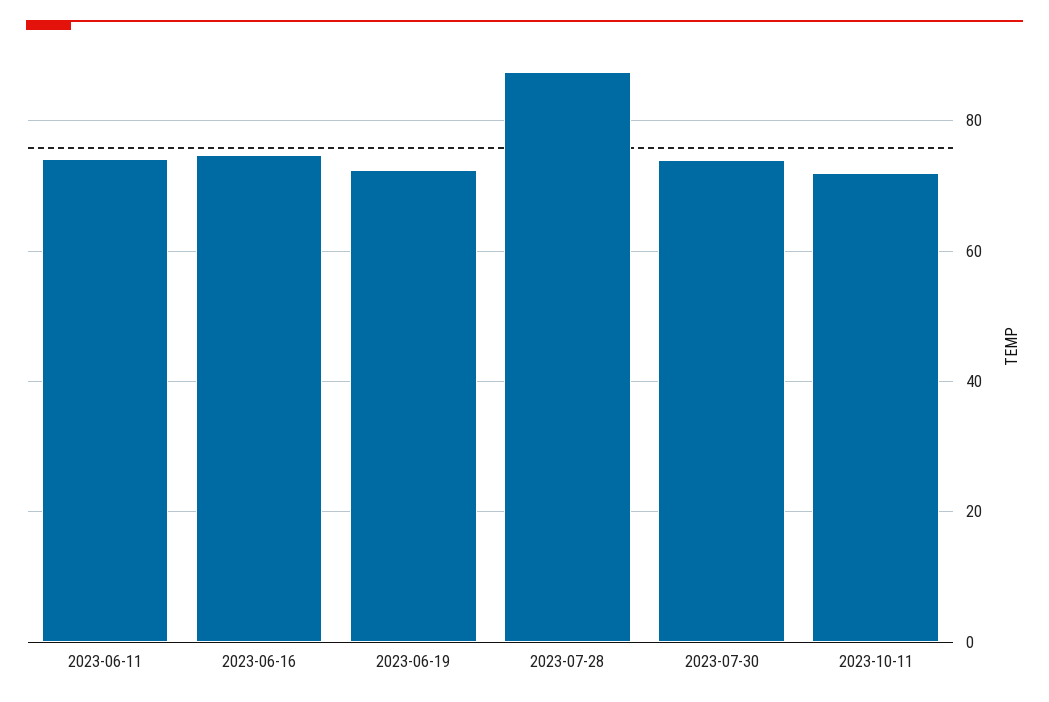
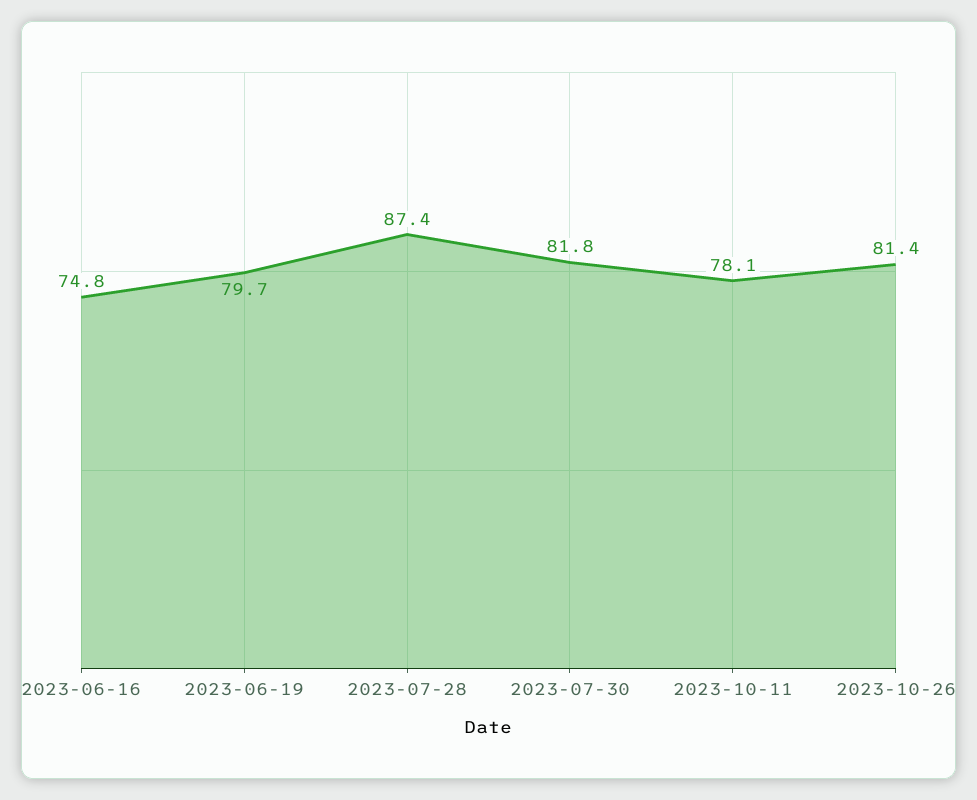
2023-06-11: 74 -> none
2023-06-19: 72 -> 79.7
2023-07-30: 74 -> 81.8
2023-10-11: 72 -> 78.1
2023-10-26: none -> 81.4

